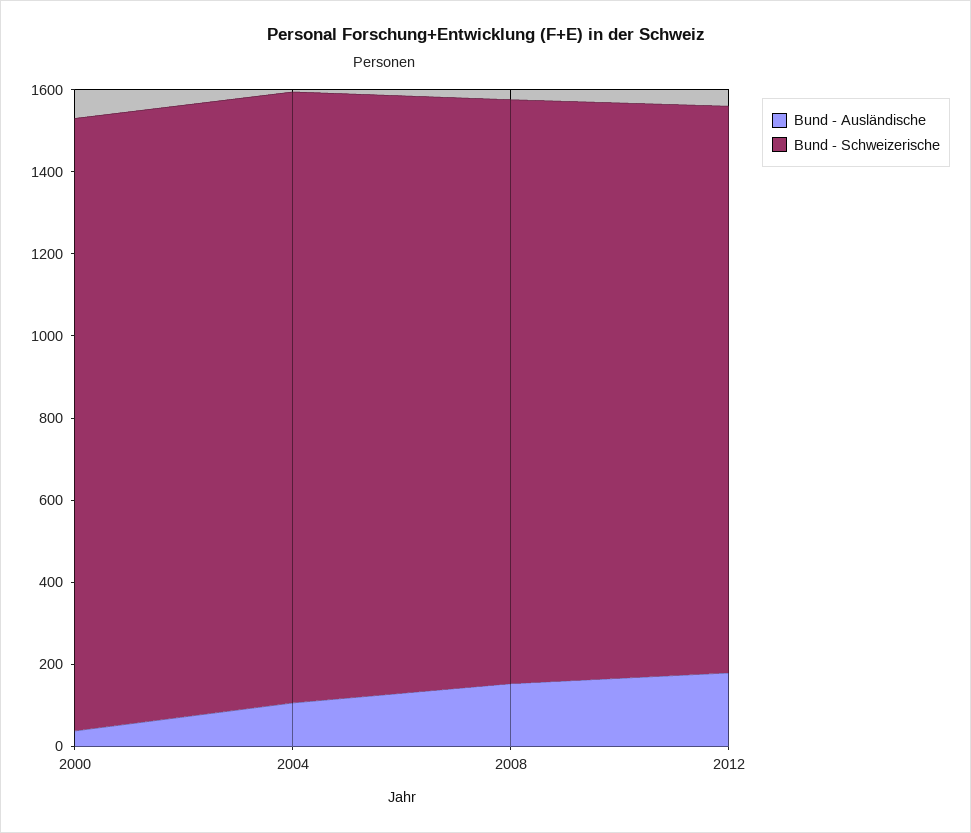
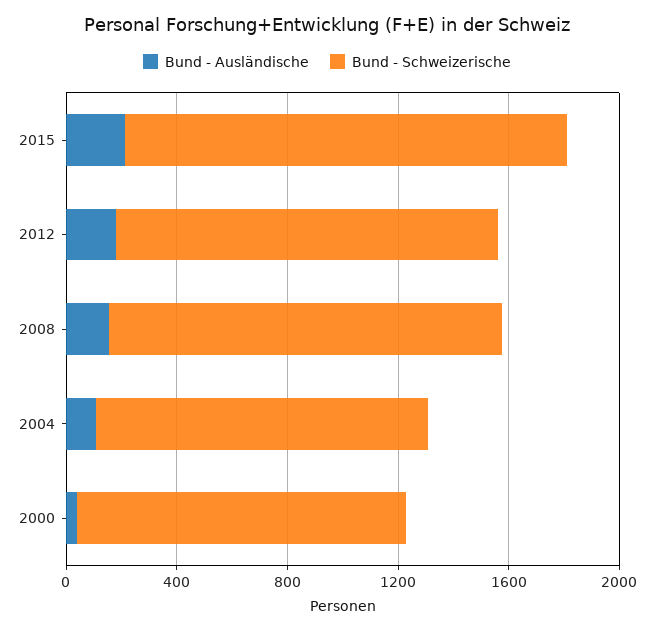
Bund - Schweizerische, 2000: 1500 -> 1200
Bund - Schweizerische, 2004: 1500 -> 1200
Bund - Ausländische, 2015: none -> 200
Bund - Schweizerische, 2015: none -> 1600

